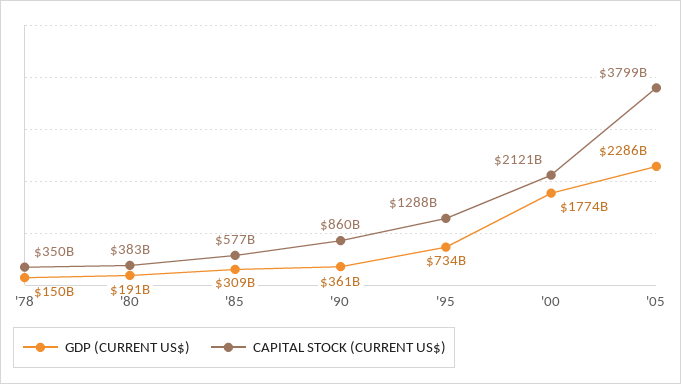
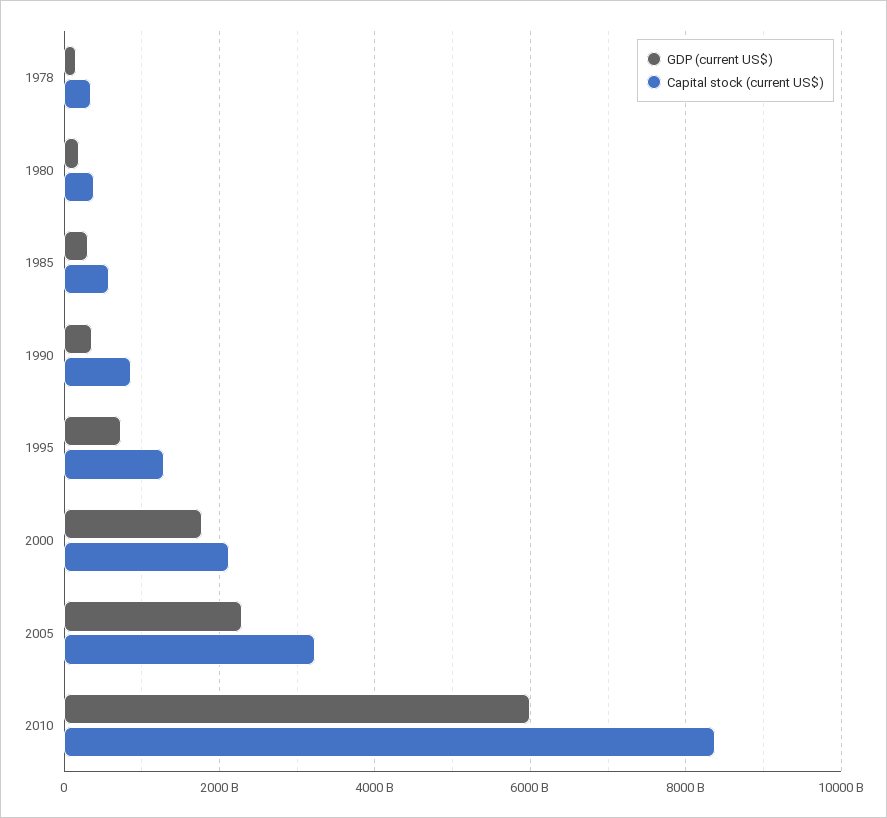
CAPITAL STOCK (CURRENT US$), '05: 3799000000000 -> 3200000000000
GDP (CURRENT US$), 2010: none -> 6000000000000
CAPITAL STOCK (CURRENT US$), 2010: none -> 8400000000000

